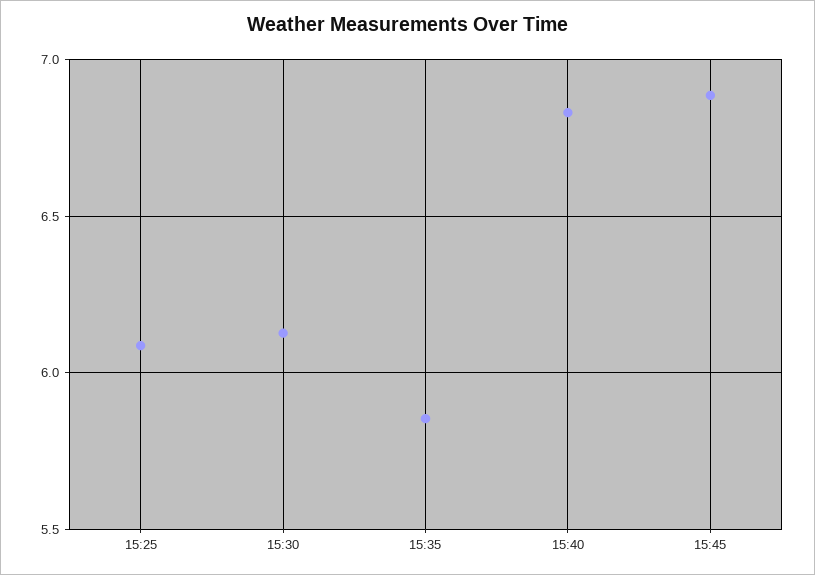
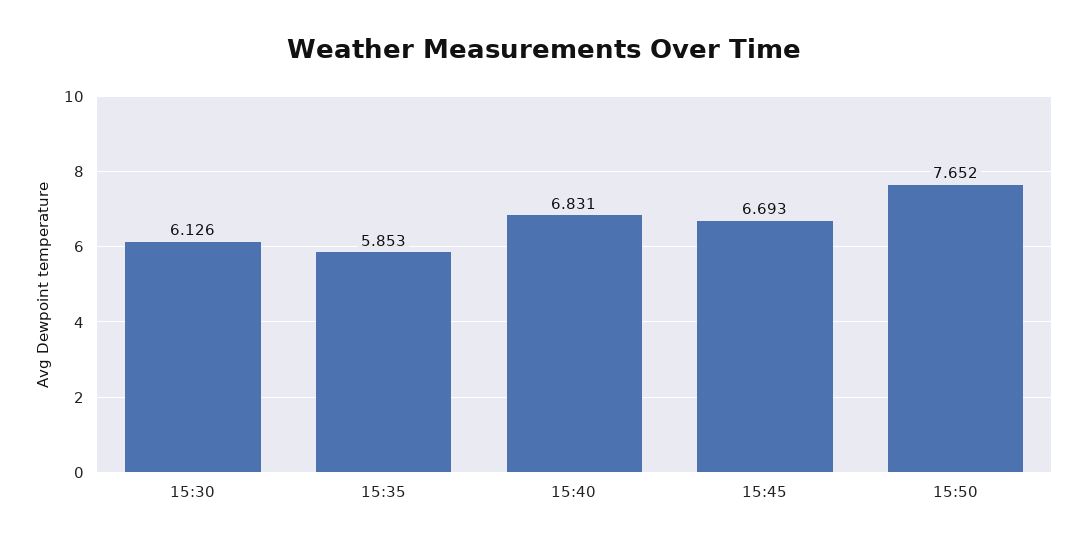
15:25: 6.1 -> none
15:45: 6.9 -> 6.693
15:50: none -> 7.652

